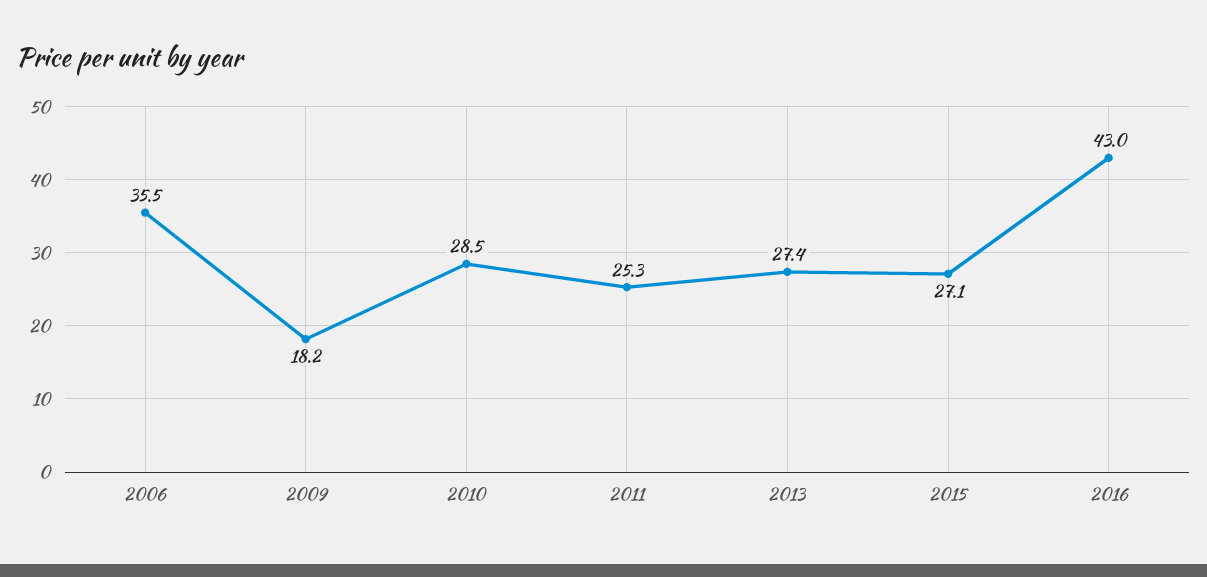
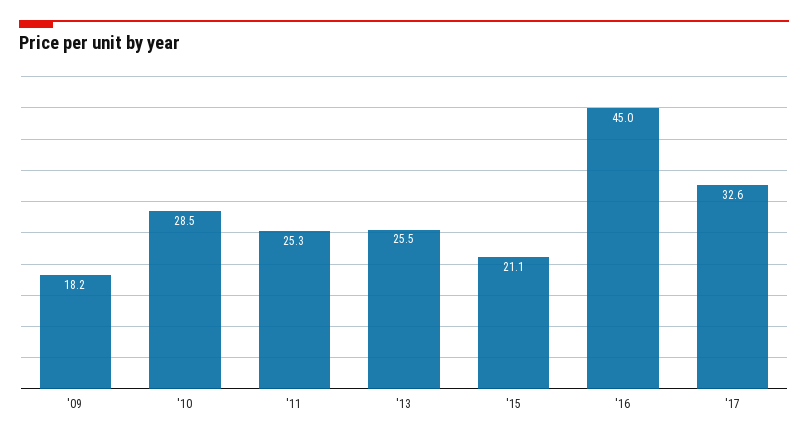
2006: 35.5 -> none
2013: 27.4 -> 25.5
2015: 27.1 -> 21.1
2016: 43 -> 45
'17: none -> 32.6

